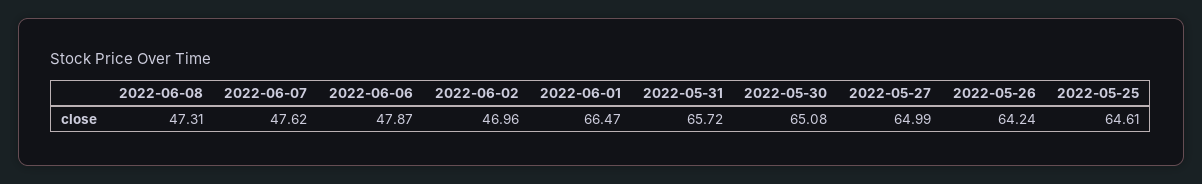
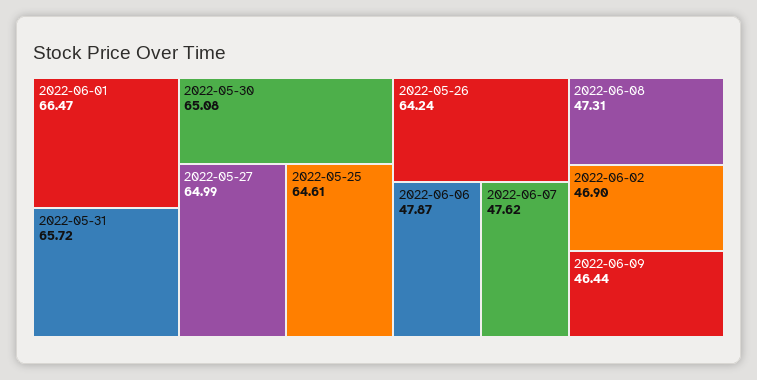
2022-06-02: 46.96 -> 46.9
2022-06-09: none -> 46.44

